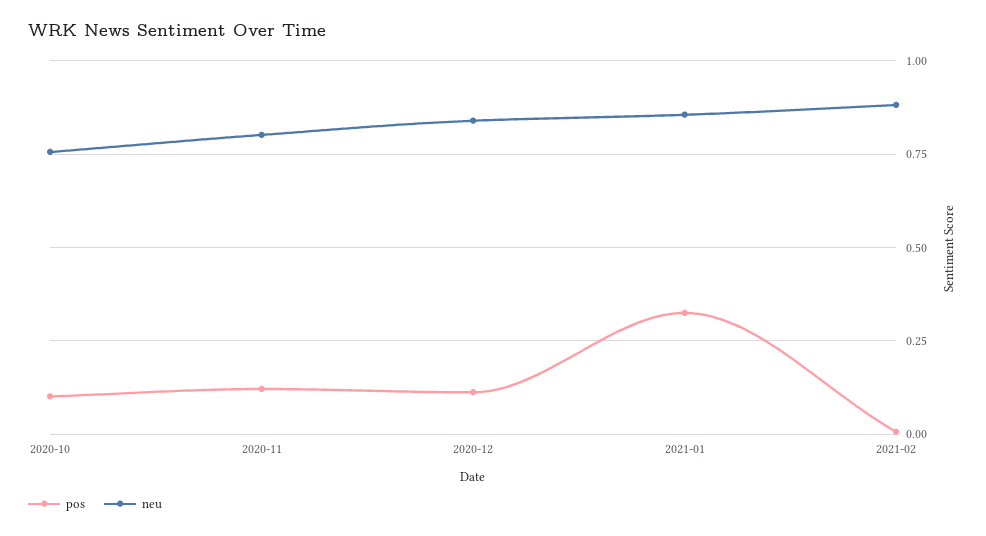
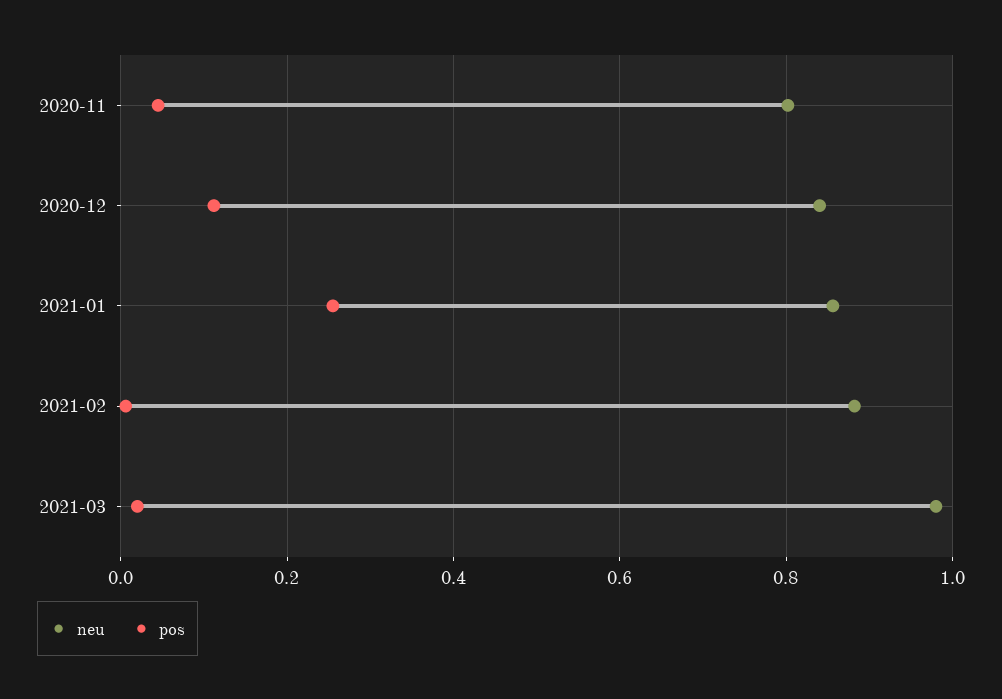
pos, 2020-10: 0.1 -> none
neu, 2020-10: 0.75 -> none
pos, 2020-11: 0.125 -> 0.04
pos, 2021-01: 0.325 -> 0.26
neu, 2021-03: none -> 0.98
pos, 2021-03: none -> 0.02

